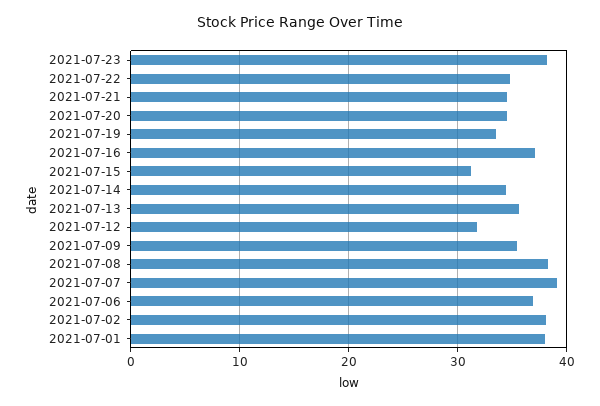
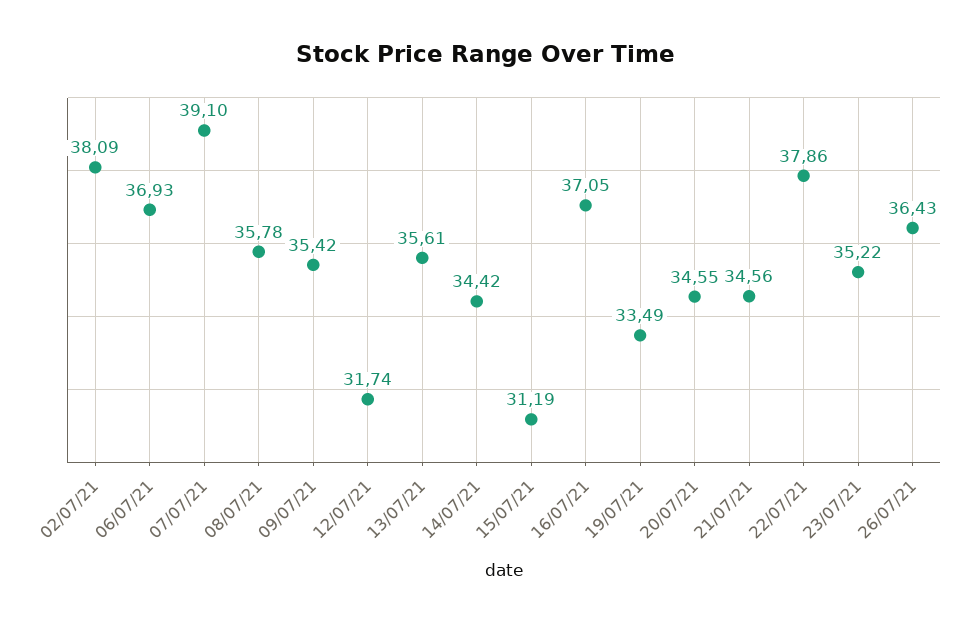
2021-07-23: 38 -> 35.22
2021-07-22: 35 -> 37.86
2021-07-08: 38 -> 35.78
2021-07-01: 38 -> none
26/07/21: none -> 36.43

